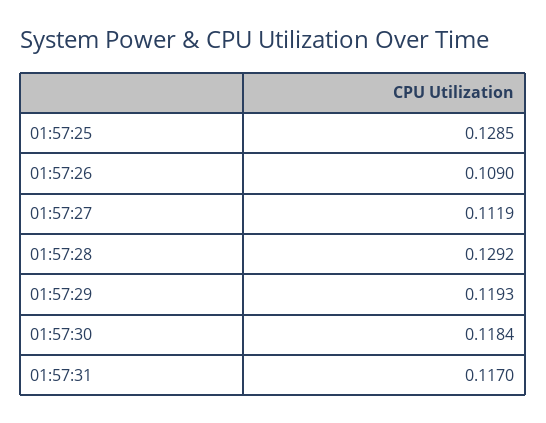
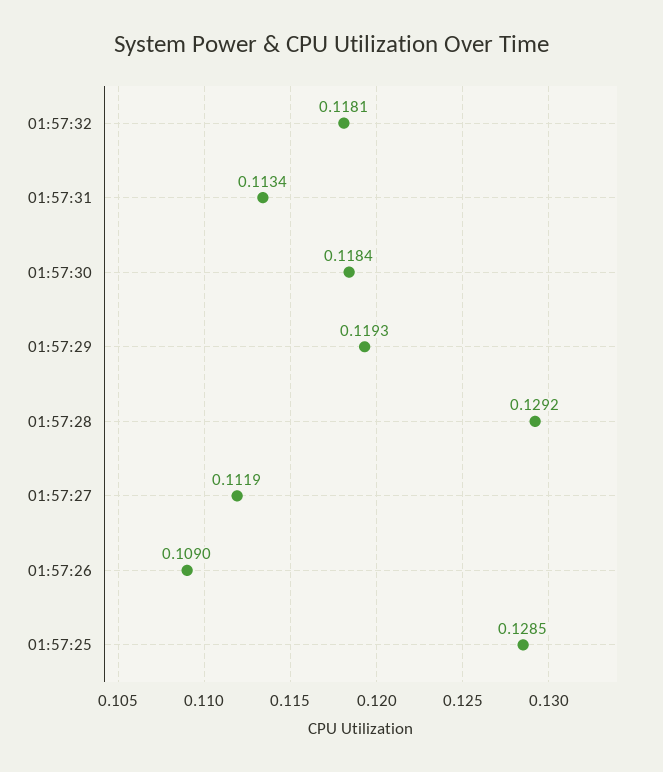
01:57:31: 0.117 -> 0.1134
01:57:32: none -> 0.1181

